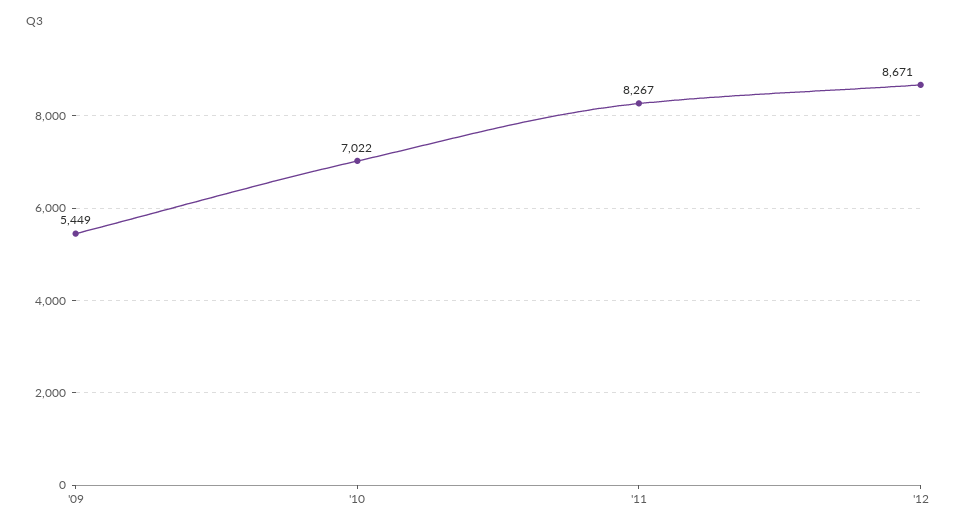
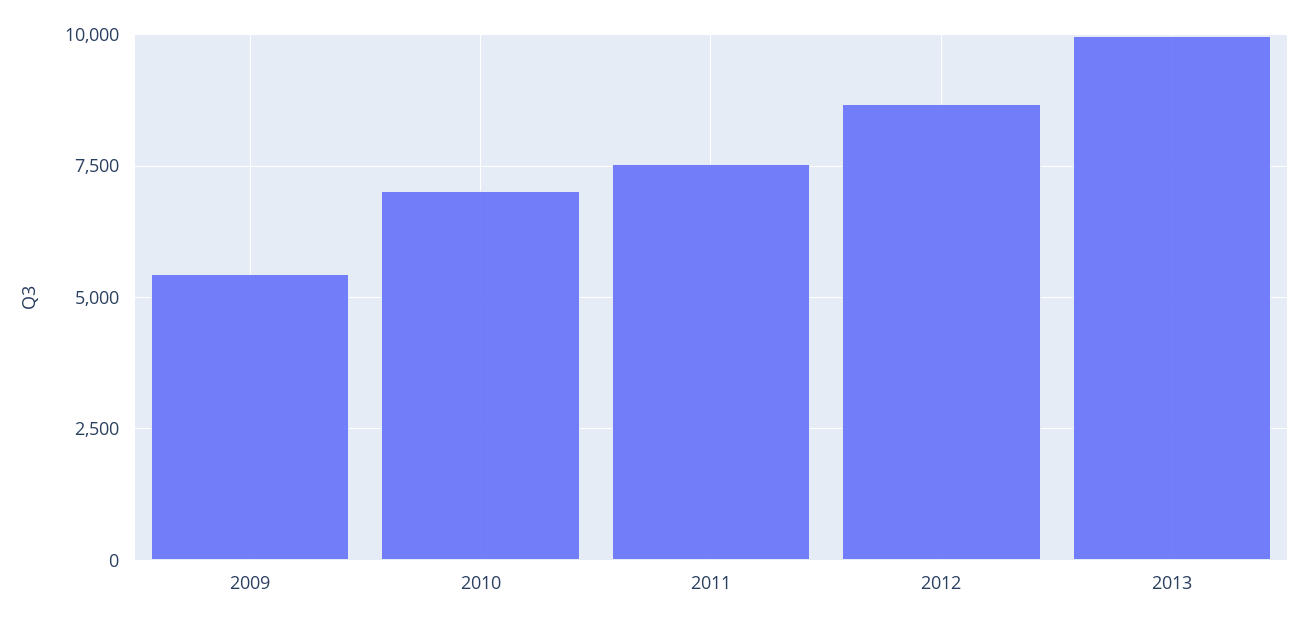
'11: 8267 -> 7500
2013: none -> 10000

